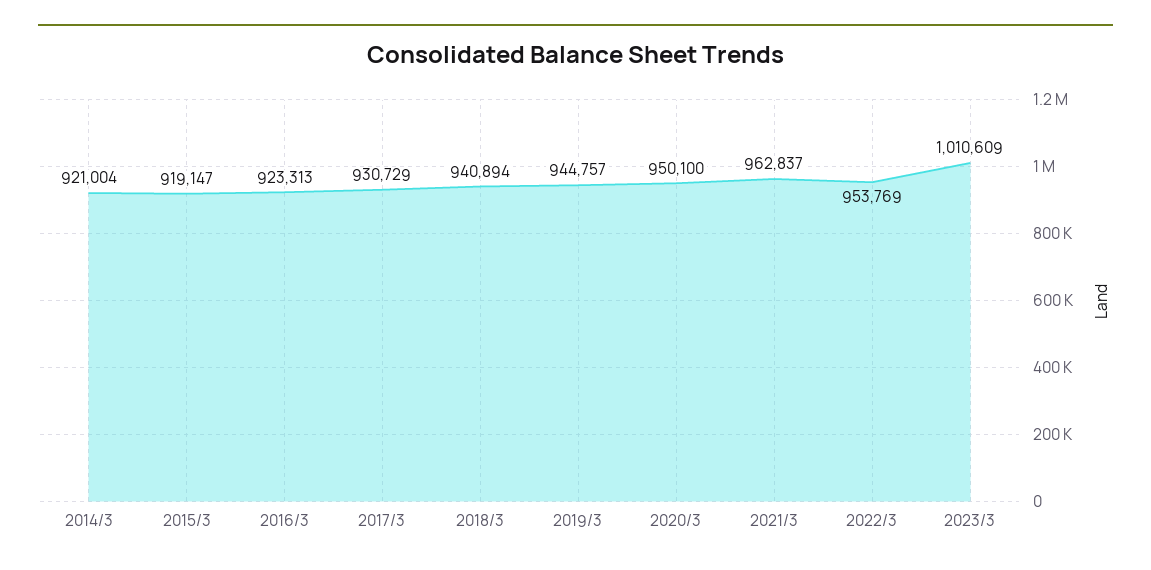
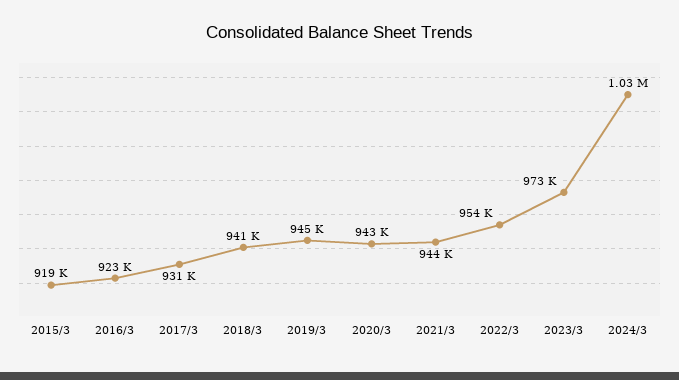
2014/3: 921004 -> none
2020/3: 950100 -> 943000
2021/3: 962837 -> 944000
2023/3: 1010609 -> 973000
2024/3: none -> 1030000

